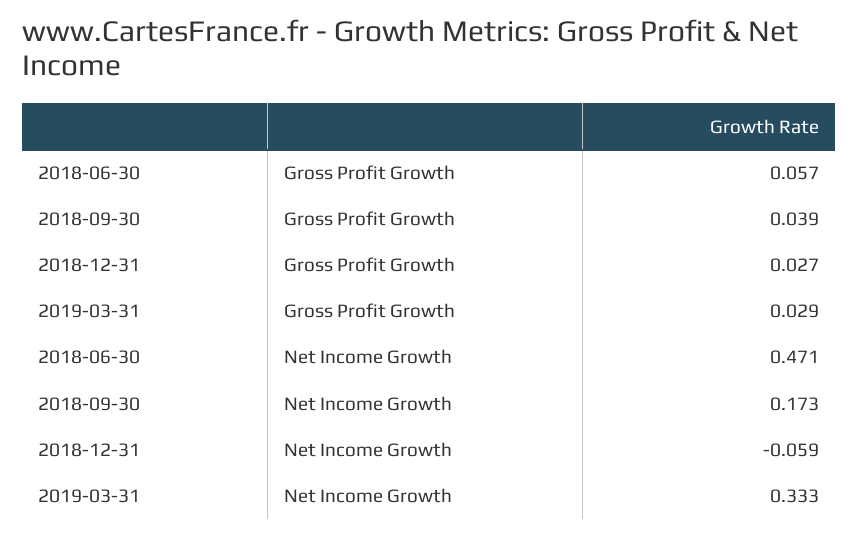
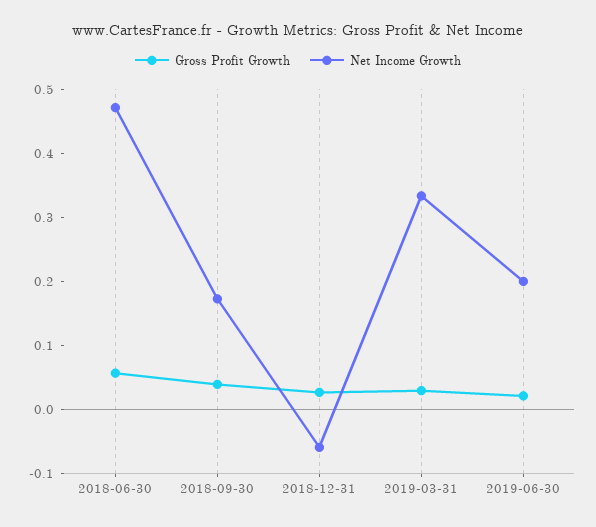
Gross Profit Growth, 2019-06-30: none -> 0.02
Net Income Growth, 2019-06-30: none -> 0.2

